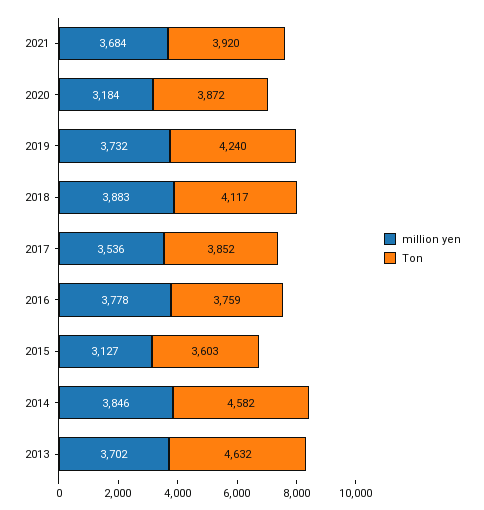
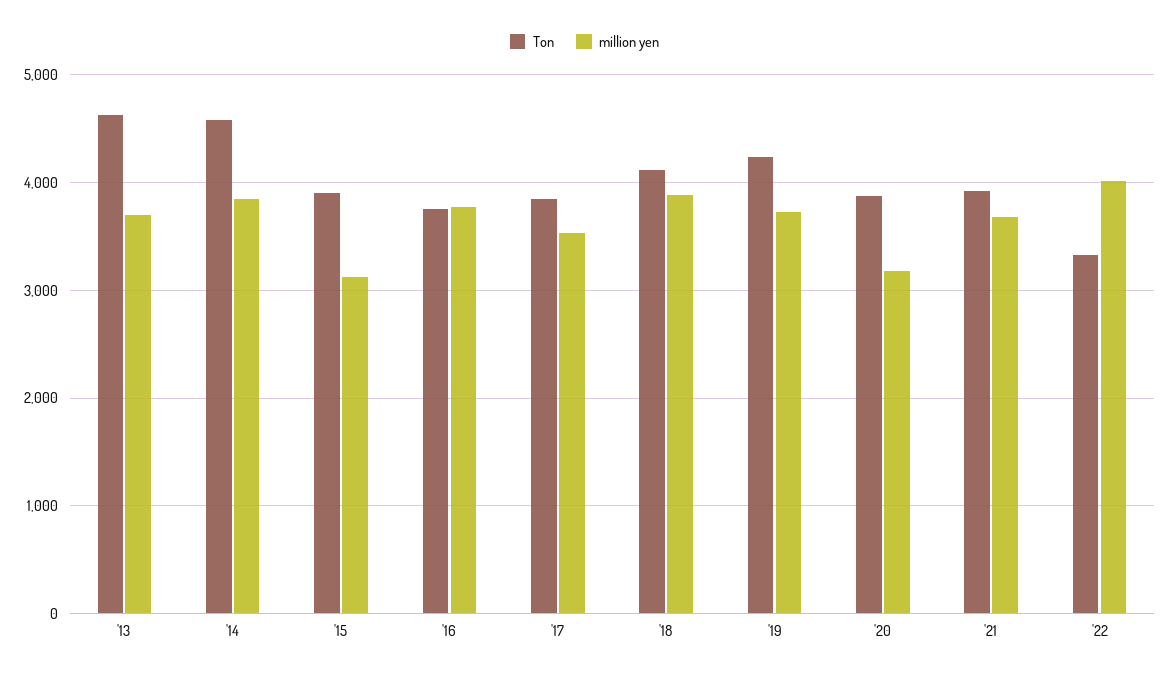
Ton, 2015: 3603 -> 3900
Ton, '22: none -> 3300
million yen, '22: none -> 4000

